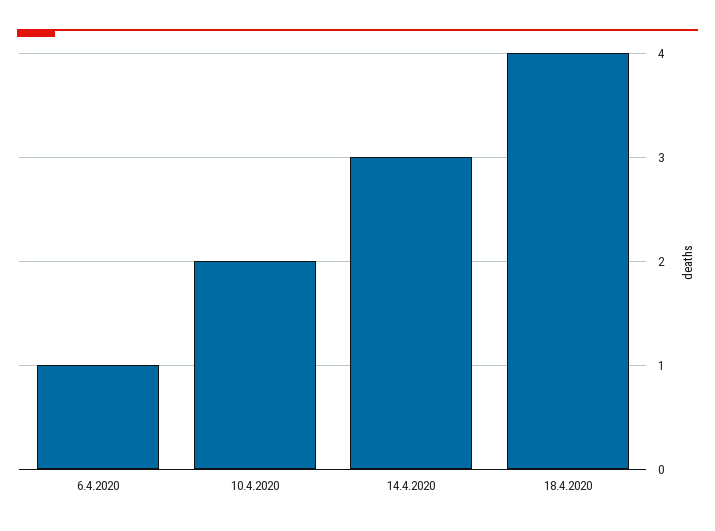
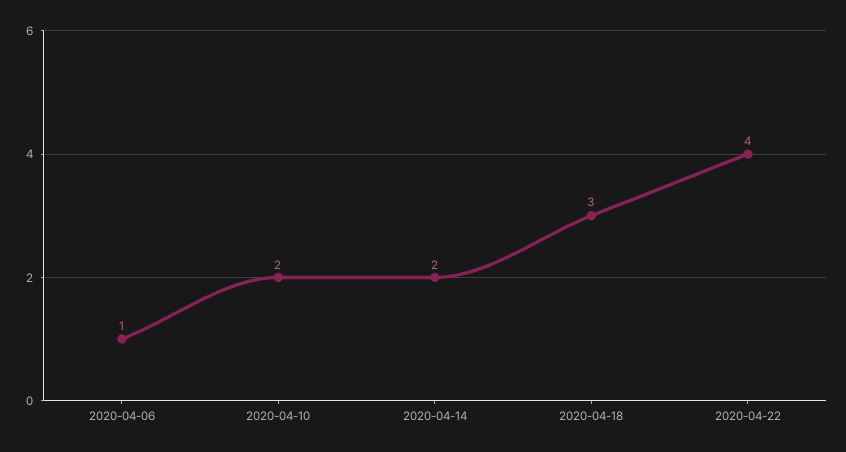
14.4.2020: 3 -> 2
18.4.2020: 4 -> 3
2020-04-22: none -> 4

